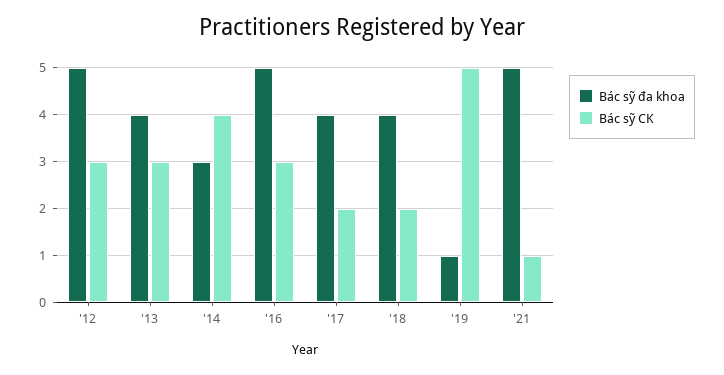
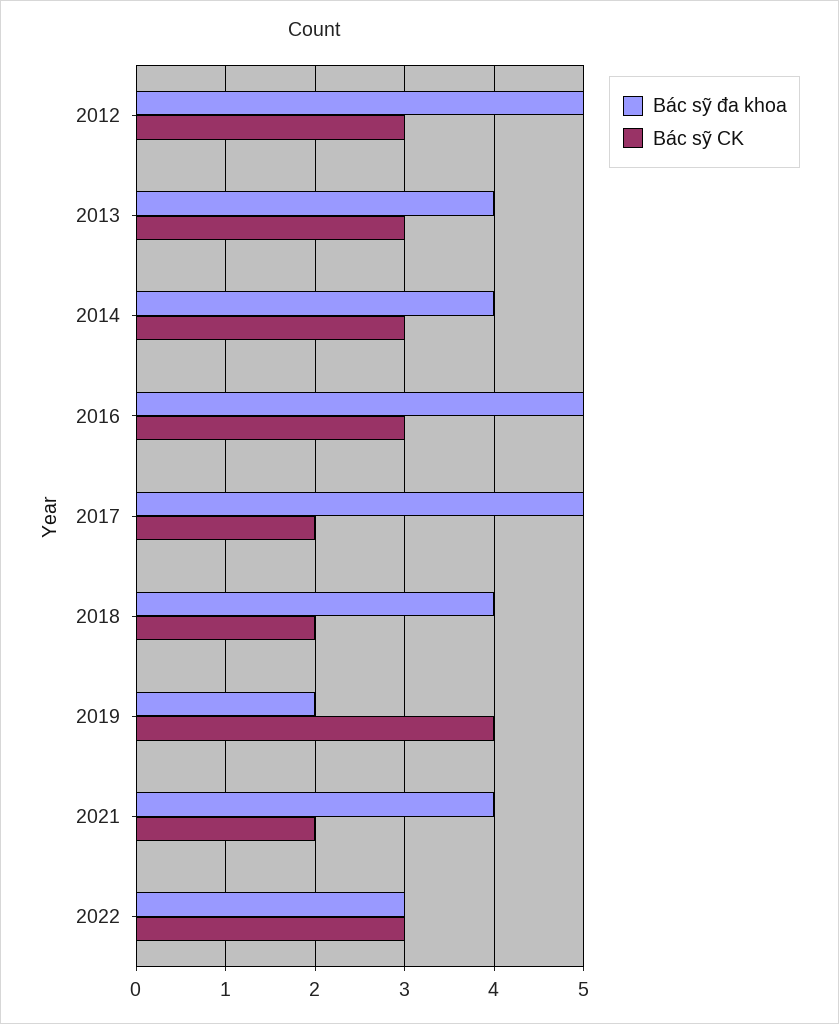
Bác sỹ đa khoa, '14: 3 -> 4
Bác sỹ CK, '14: 4 -> 3
Bác sỹ đa khoa, '17: 4 -> 5
Bác sỹ đa khoa, '19: 1 -> 2
Bác sỹ CK, '19: 5 -> 4
Bác sỹ đa khoa, '21: 5 -> 4
Bác sỹ CK, '21: 1 -> 2
Bác sỹ đa khoa, 2022: none -> 3
Bác sỹ CK, 2022: none -> 3

